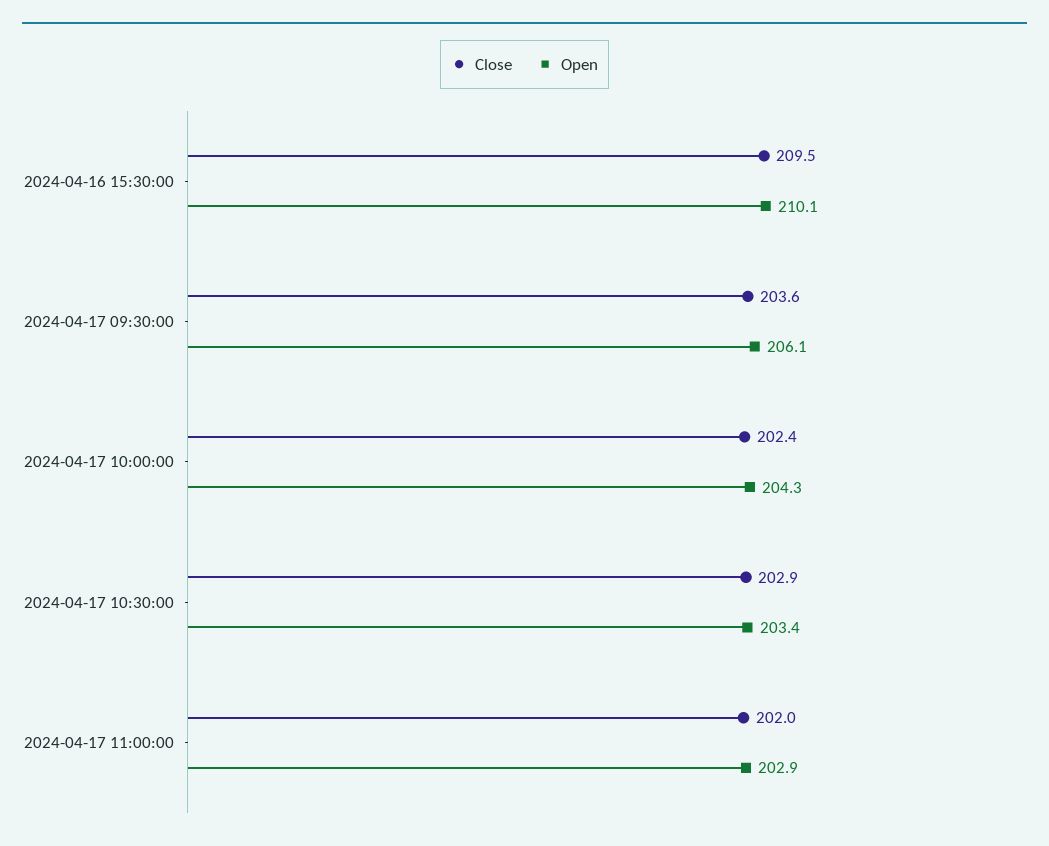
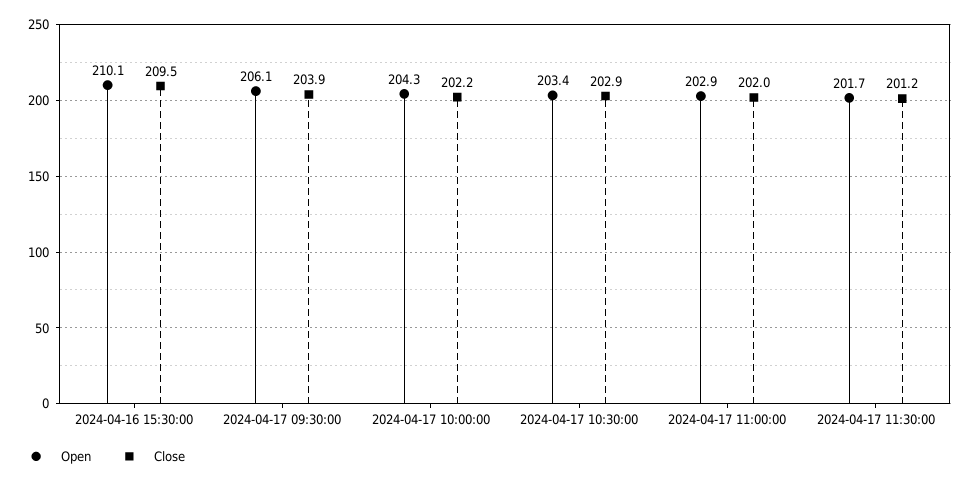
Close, 2024-04-17 09:30:00: 203.6 -> 203.9
Close, 2024-04-17 10:00:00: 202.4 -> 202.2
Open, 2024-04-17 11:30:00: none -> 201.7
Close, 2024-04-17 11:30:00: none -> 201.2

